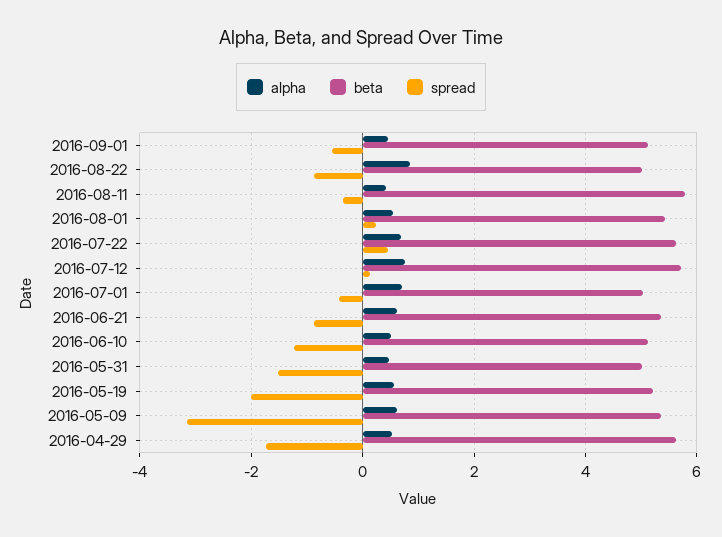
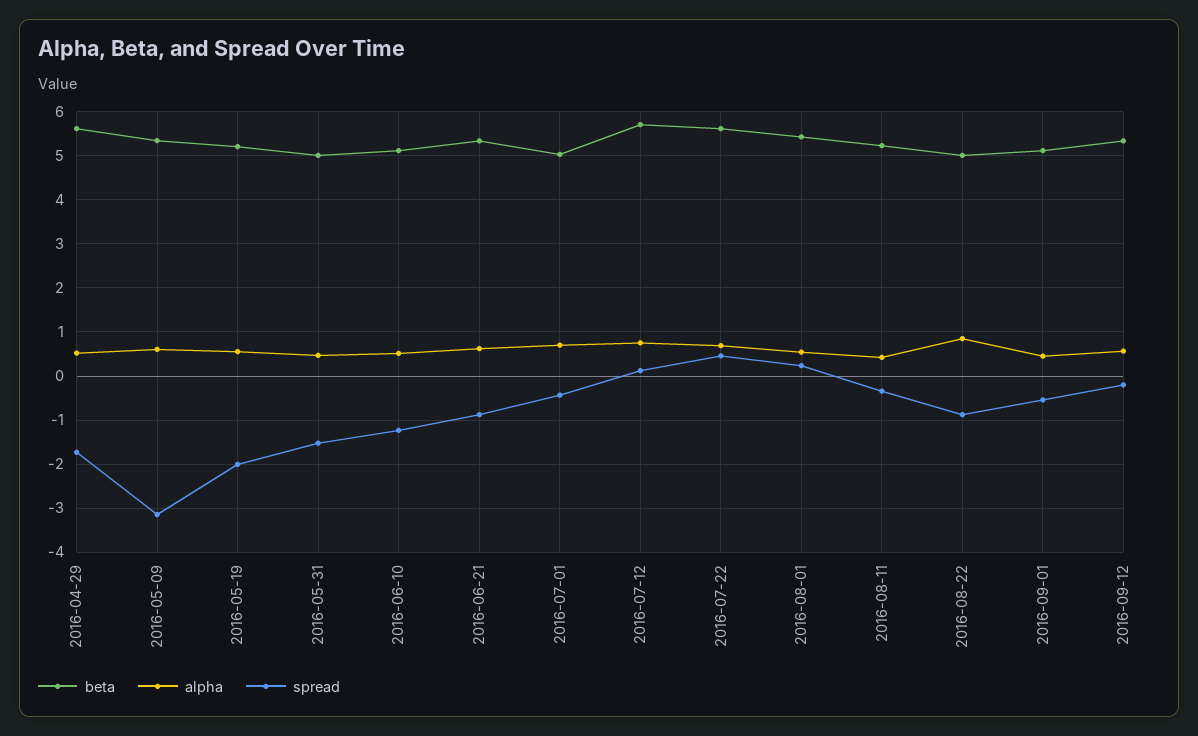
beta, 2016-08-11: 5.8 -> 5.2
beta, 2016-09-12: none -> 5.4
alpha, 2016-09-12: none -> 0.6
spread, 2016-09-12: none -> -0.2

